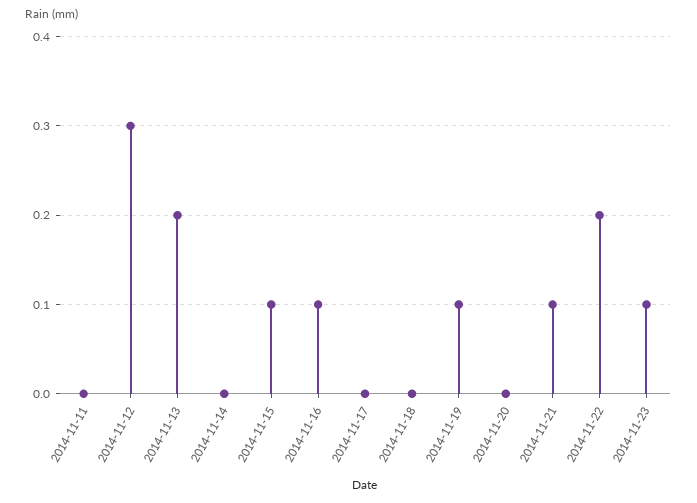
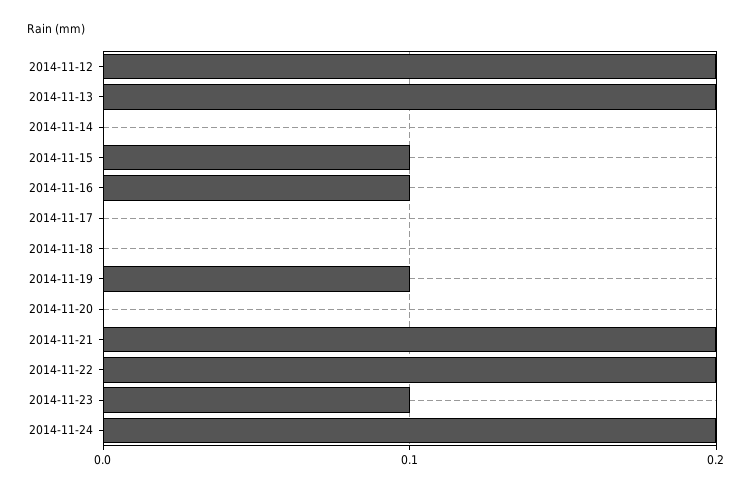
2014-11-11: 0 -> none
2014-11-12: 0.3 -> 0.2
2014-11-21: 0.1 -> 0.2
2014-11-24: none -> 0.2

